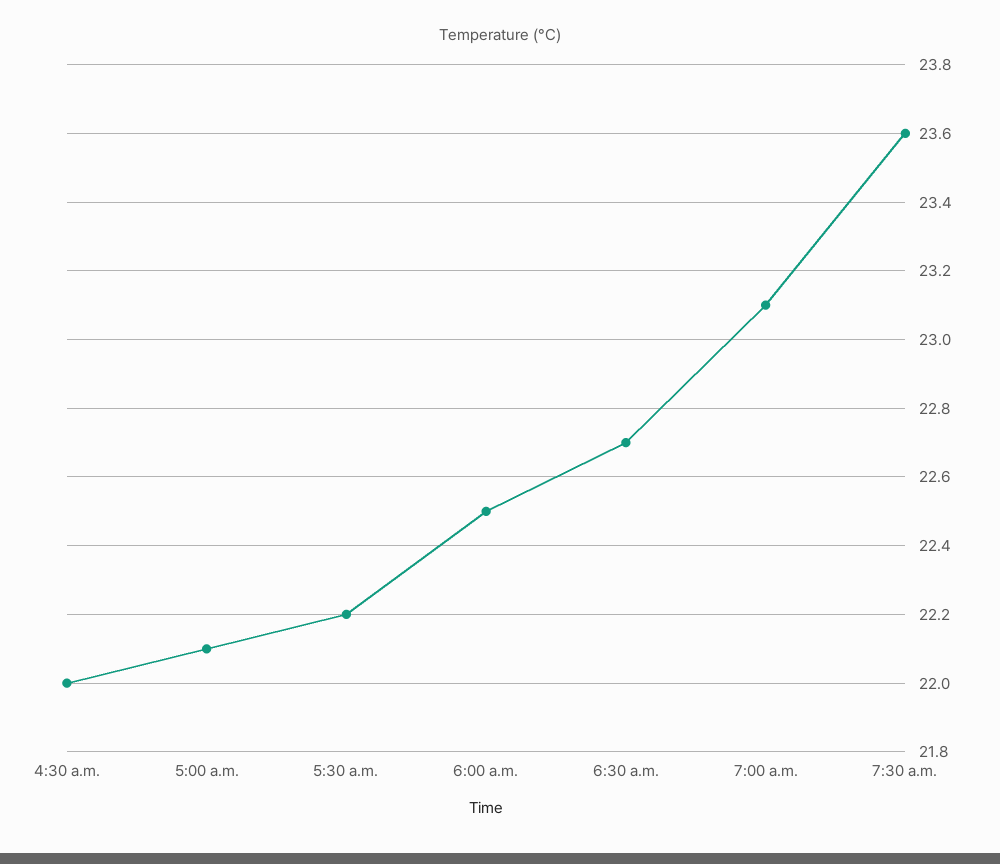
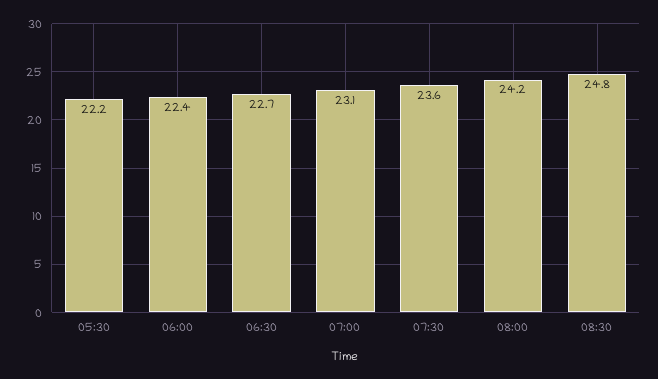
4:30 a.m.: 22 -> none
5:00 a.m.: 22.1 -> none
6:00 a.m.: 22.5 -> 22.4
08:00: none -> 24.2
08:30: none -> 24.8

